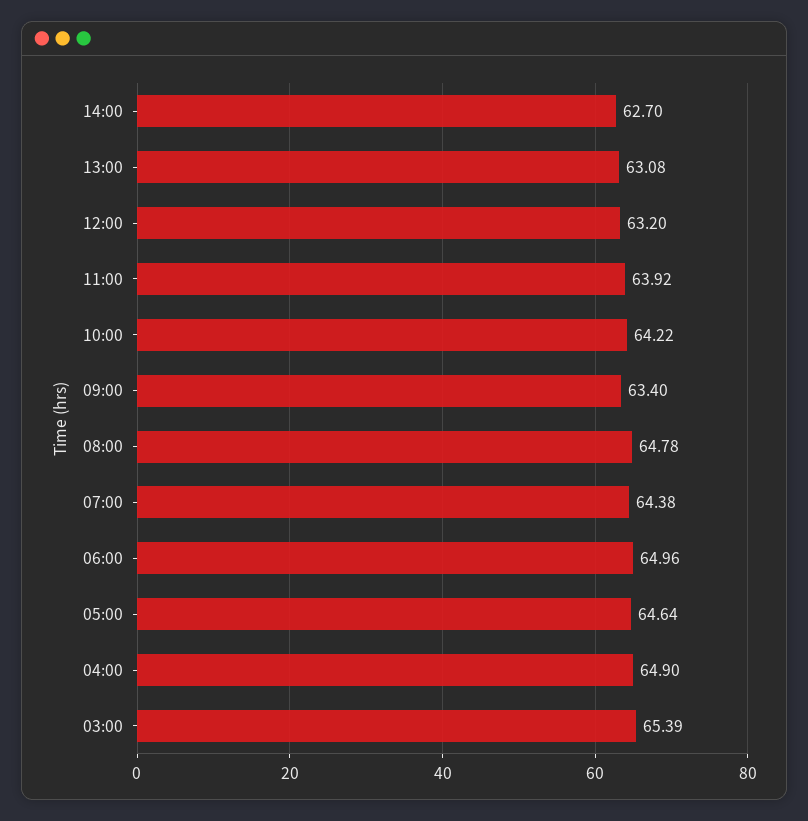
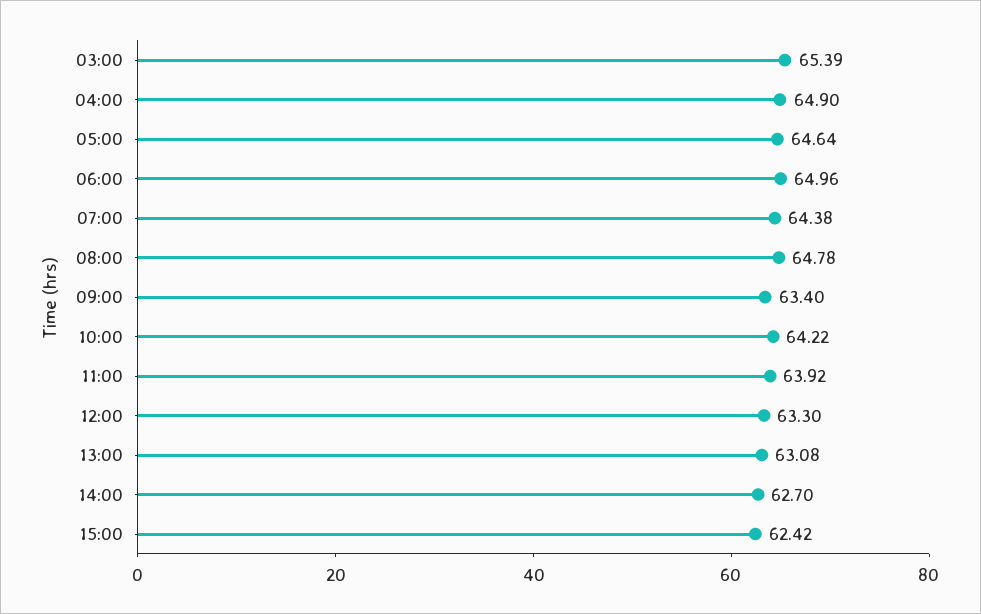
12:00: 63.2 -> 63.3
15:00: none -> 62.42

